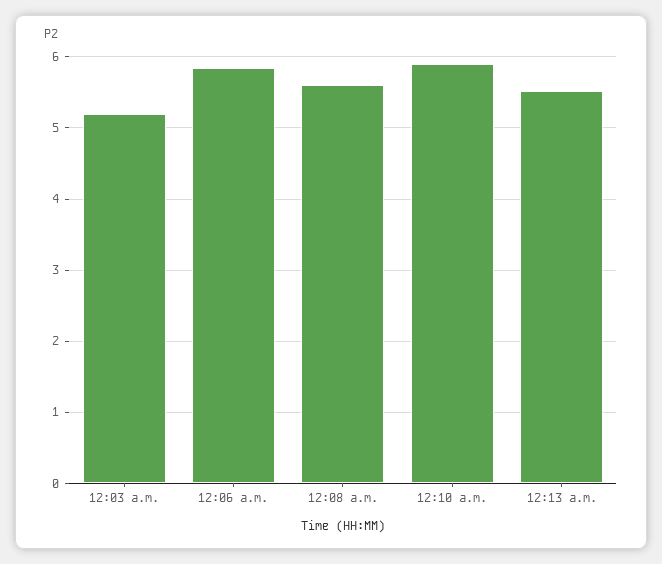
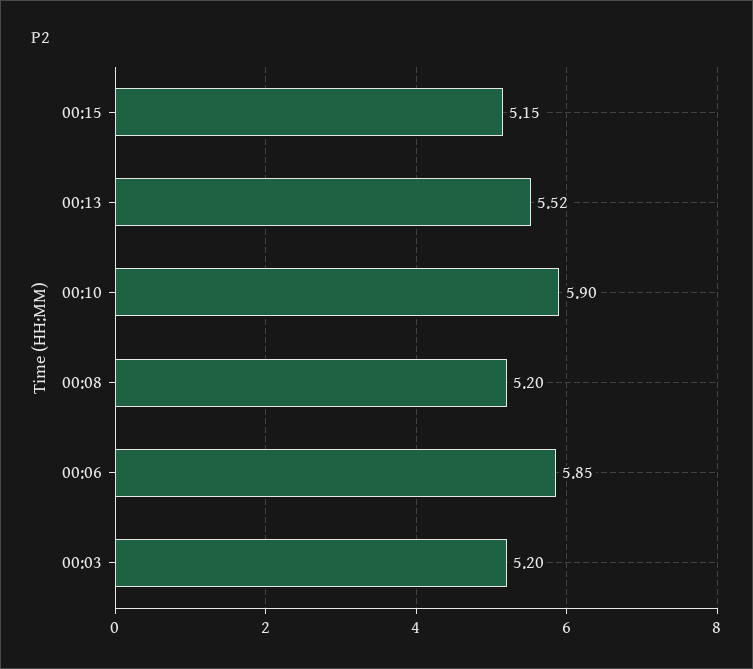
12:08 a.m.: 5.6 -> 5.2
00:15: none -> 5.15

